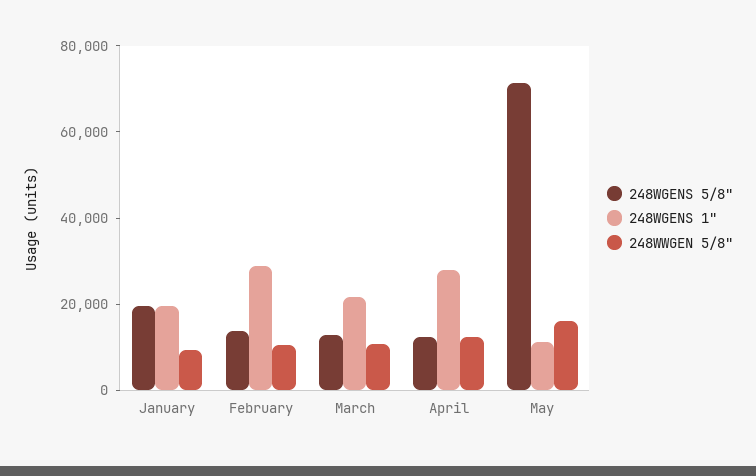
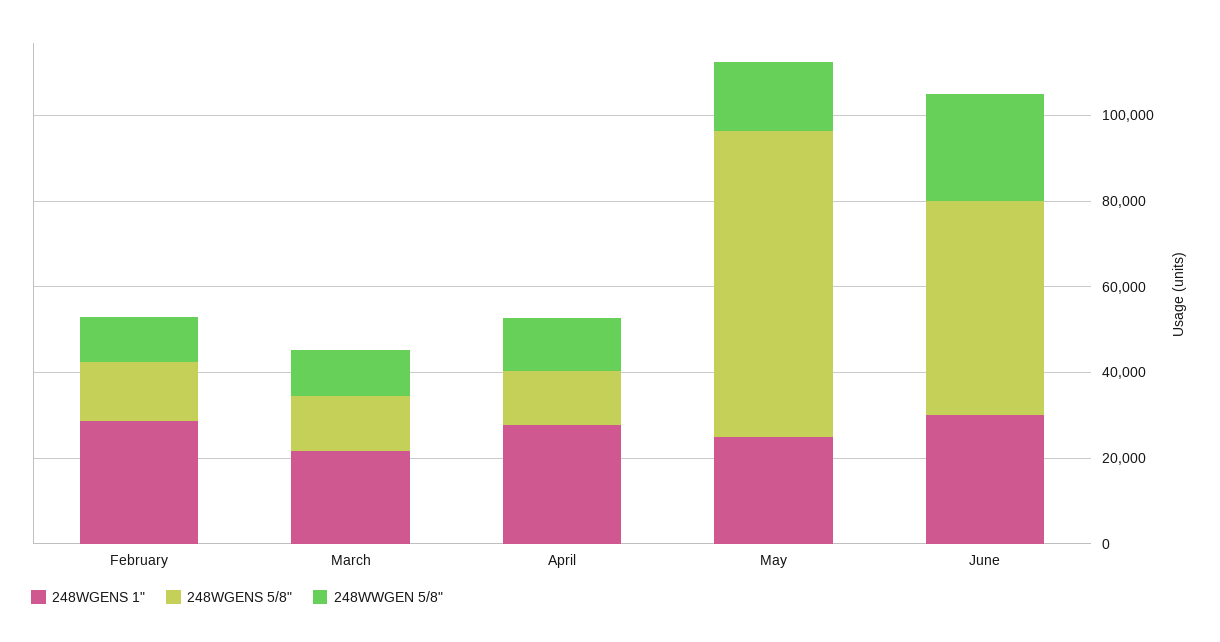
248WGENS 5/8", January: 20000 -> none
248WGENS 1", January: 20000 -> none
248WWGEN 5/8", January: 10000 -> none
248WGENS 1", May: 10000 -> 25000
248WGENS 1", June: none -> 30000
248WGENS 5/8", June: none -> 50000
248WWGEN 5/8", June: none -> 25000

